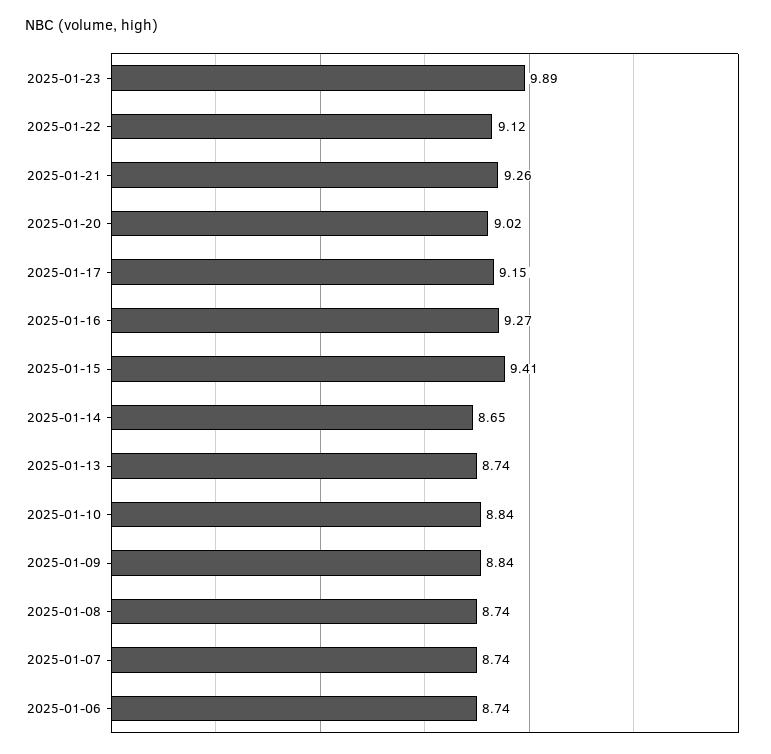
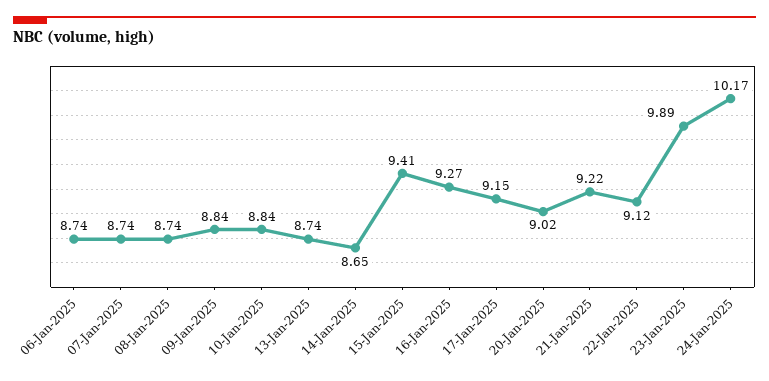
2025-01-21: 9.26 -> 9.22
24-Jan-2025: none -> 10.17

